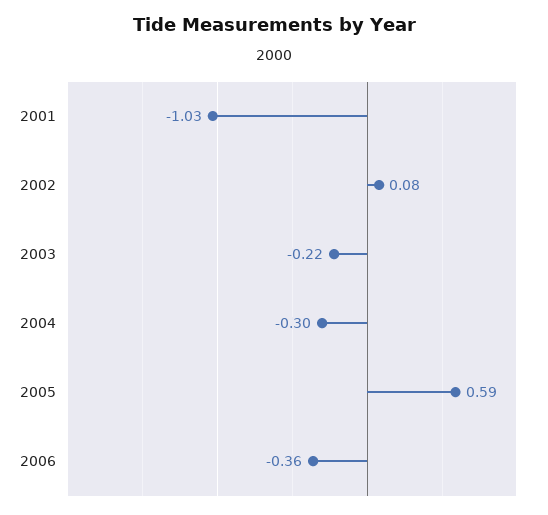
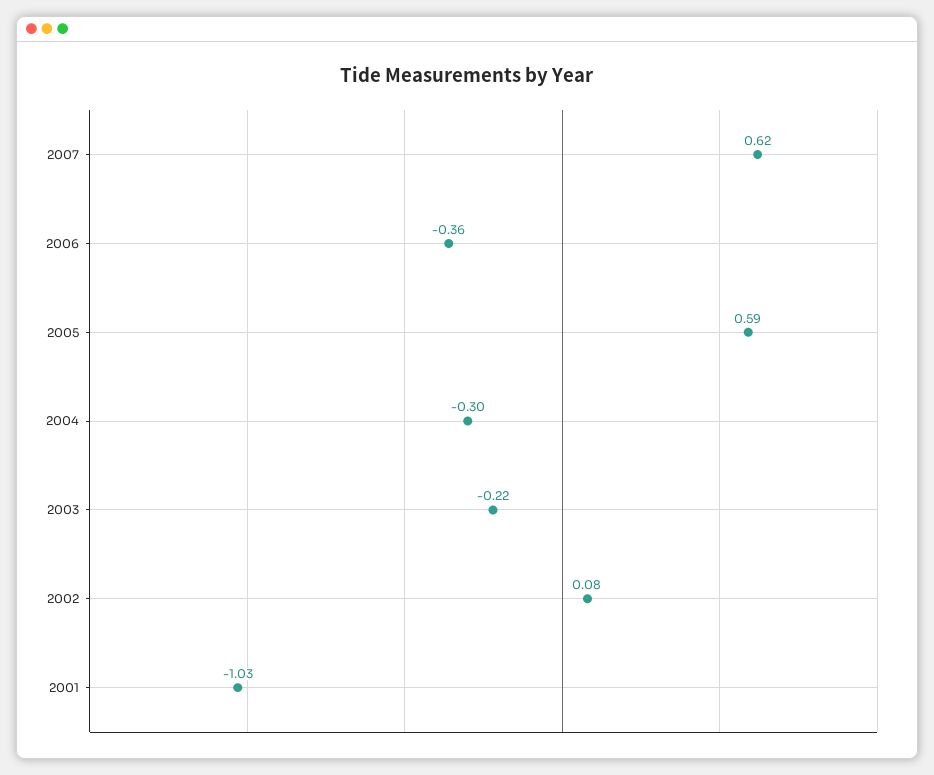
2007: none -> 0.62

